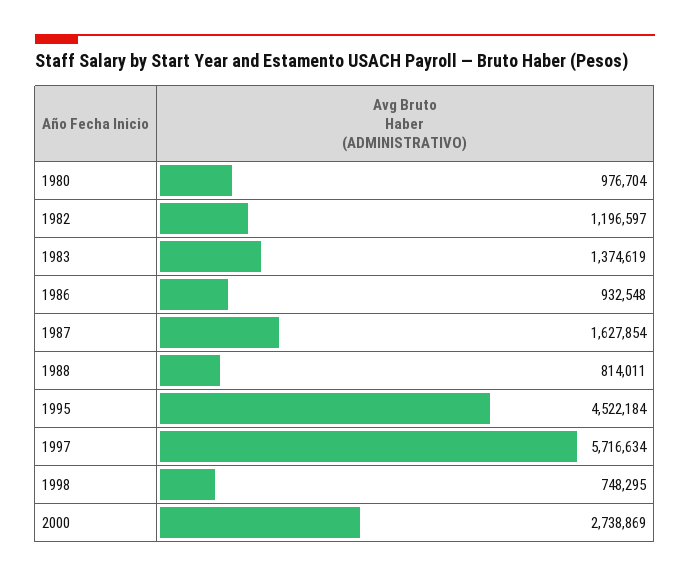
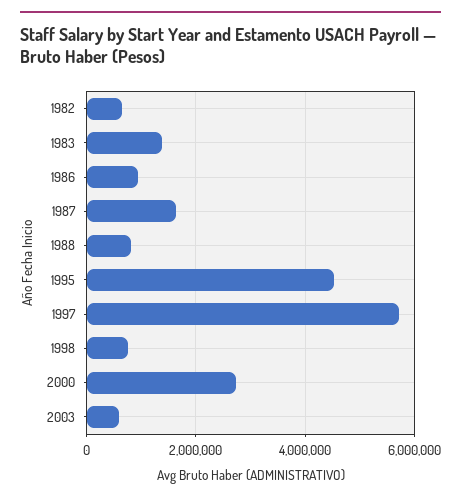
1980: 976704 -> none
1982: 1196597 -> 600000
2003: none -> 600000

